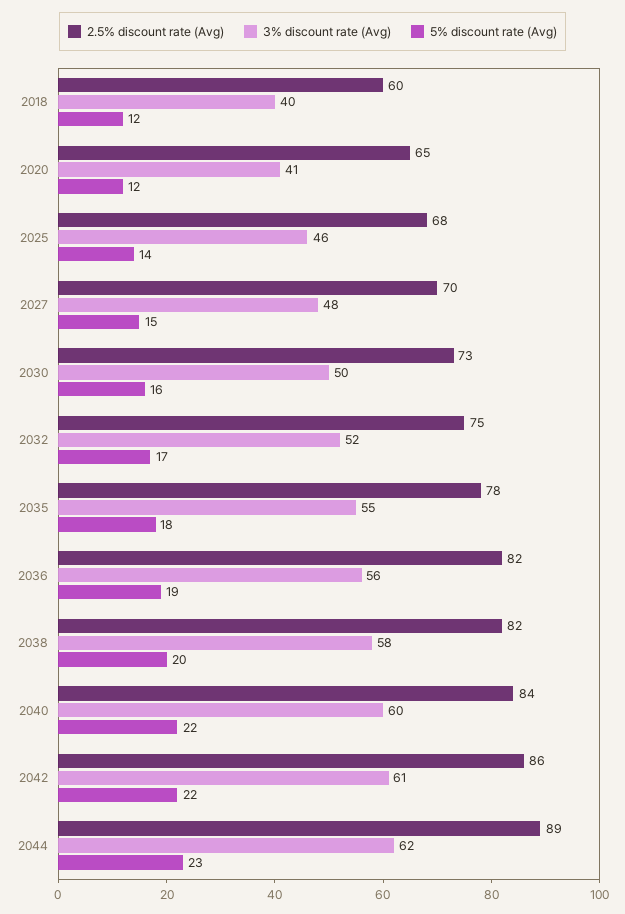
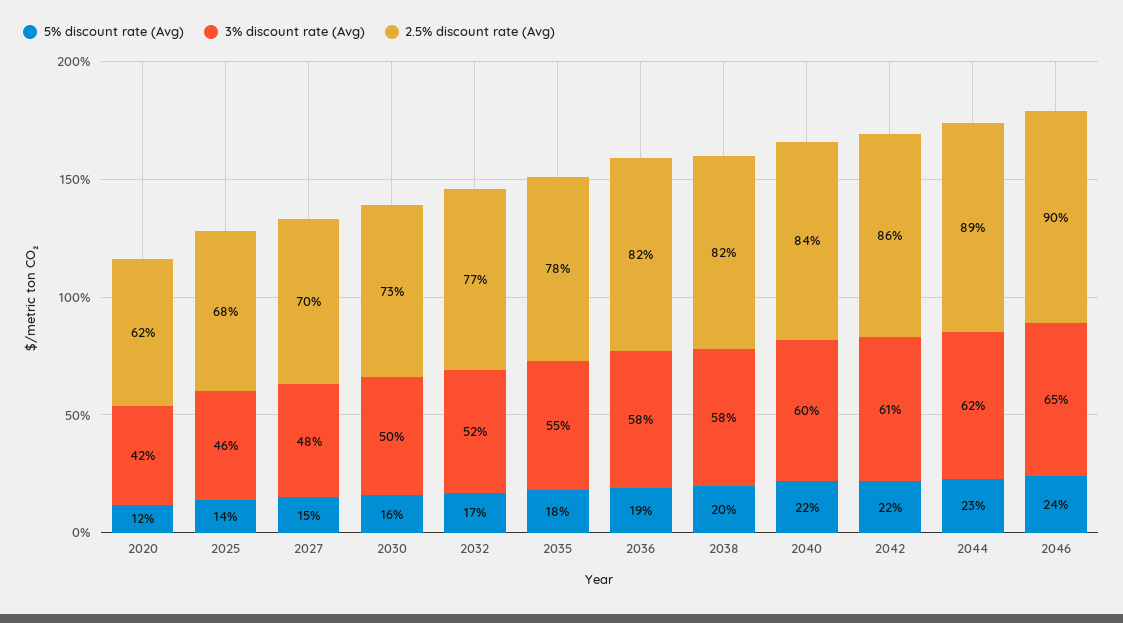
2.5% discount rate (Avg), 2018: 60 -> none
3% discount rate (Avg), 2018: 40 -> none
5% discount rate (Avg), 2018: 12 -> none
2.5% discount rate (Avg), 2020: 65 -> 62
3% discount rate (Avg), 2020: 41 -> 42
2.5% discount rate (Avg), 2032: 75 -> 77
3% discount rate (Avg), 2036: 56 -> 58
5% discount rate (Avg), 2046: none -> 24
3% discount rate (Avg), 2046: none -> 65
2.5% discount rate (Avg), 2046: none -> 90

